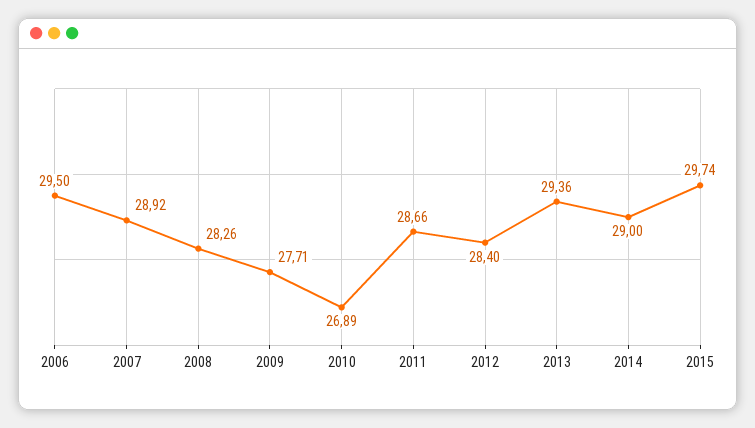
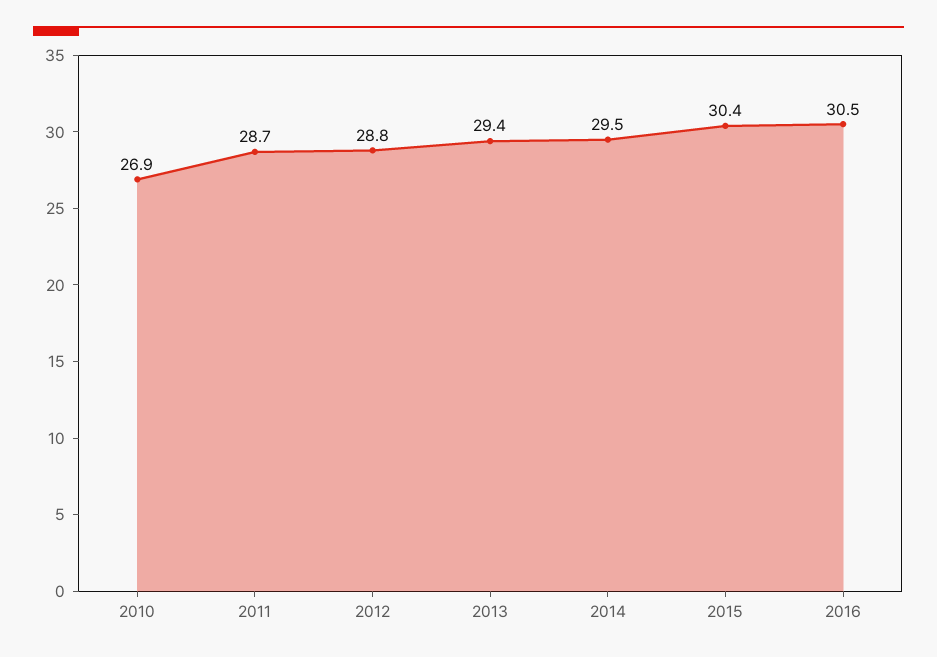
2006: 29.5 -> none
2007: 28.92 -> none
2008: 28.26 -> none
2009: 27.71 -> none
2012: 28.4 -> 28.8
2014: 29 -> 29.5
2015: 29.74 -> 30.4
2016: none -> 30.5

